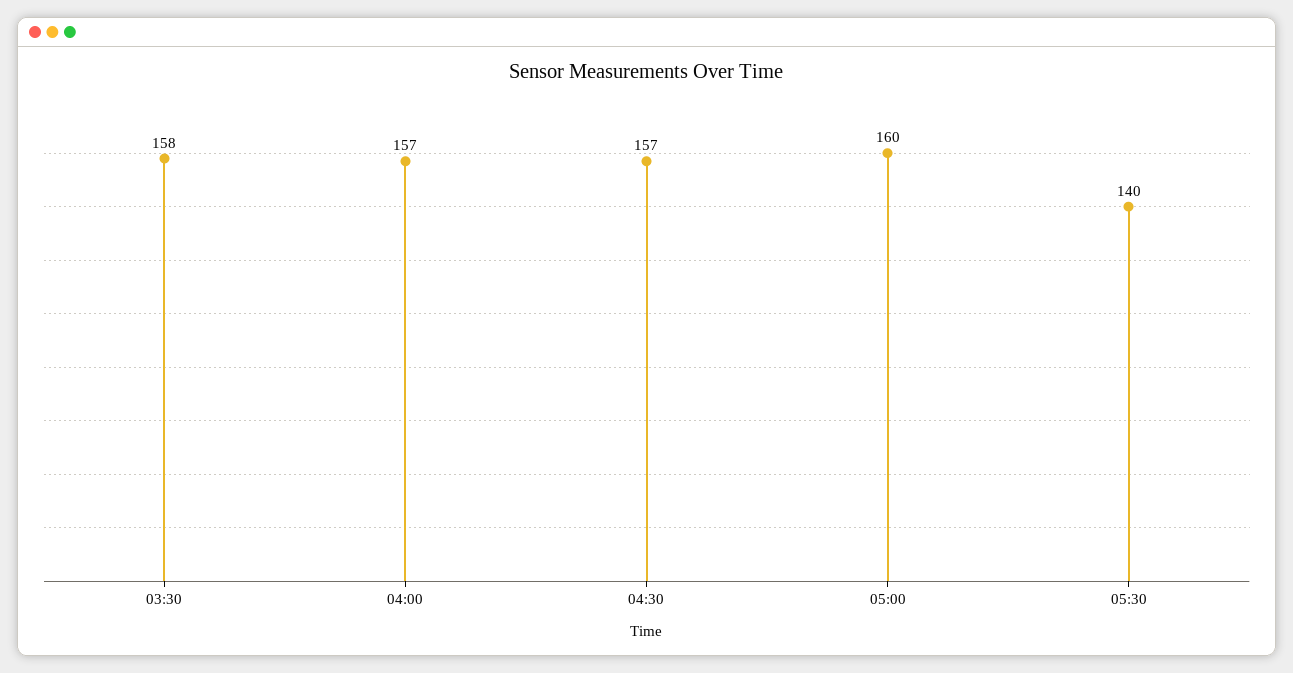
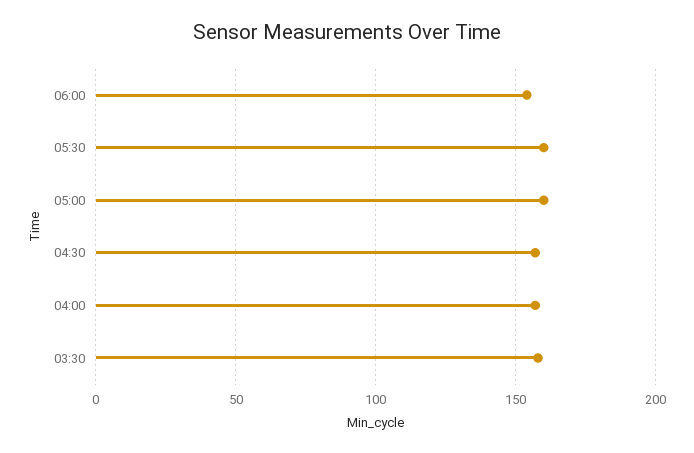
05:30: 140 -> 160
06:00: none -> 155

